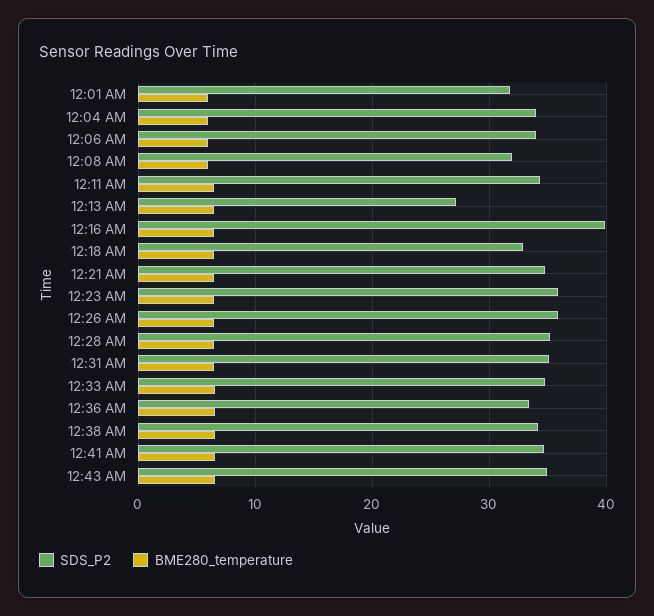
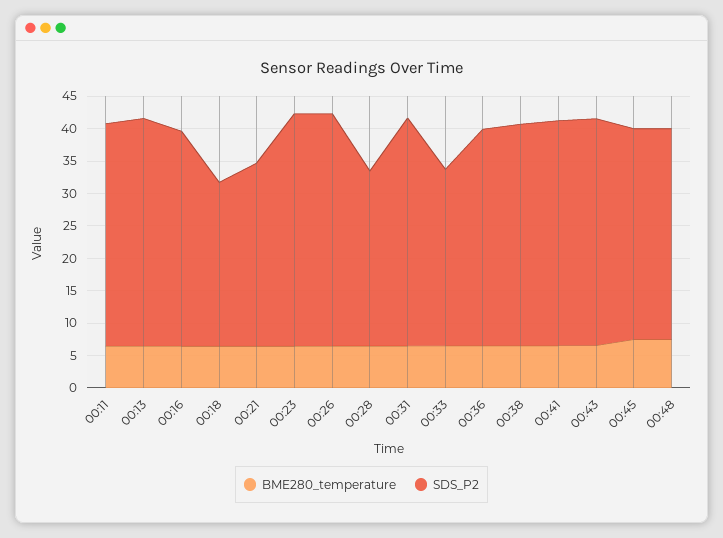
SDS_P2, 12:01 AM: 32 -> none
BME280_temperature, 12:01 AM: 6 -> none
SDS_P2, 12:04 AM: 34 -> none
BME280_temperature, 12:04 AM: 6 -> none
SDS_P2, 12:06 AM: 34 -> none
BME280_temperature, 12:06 AM: 6 -> none
SDS_P2, 12:08 AM: 32 -> none
BME280_temperature, 12:08 AM: 6 -> none
SDS_P2, 12:13 AM: 27 -> 35
SDS_P2, 12:16 AM: 40 -> 32.5
SDS_P2, 12:18 AM: 33 -> 25
SDS_P2, 12:21 AM: 35 -> 27.5
SDS_P2, 12:28 AM: 35 -> 27.5
SDS_P2, 12:33 AM: 35 -> 27.5
BME280_temperature, 00:45: none -> 7.5
SDS_P2, 00:45: none -> 32.5
BME280_temperature, 00:48: none -> 7.5
SDS_P2, 00:48: none -> 32.5

